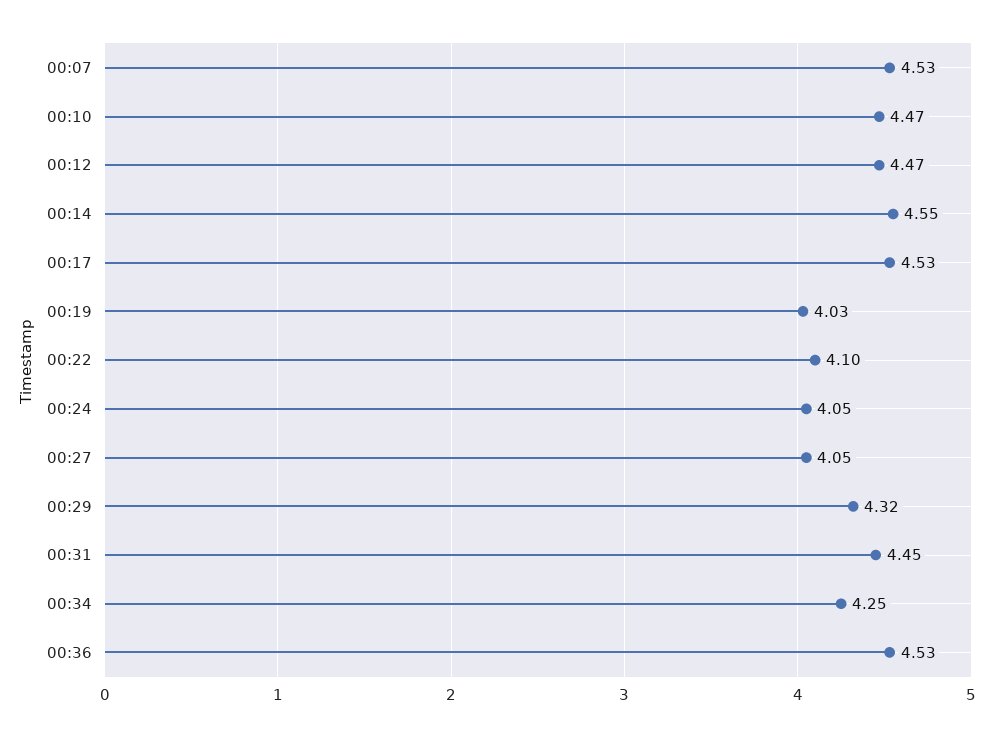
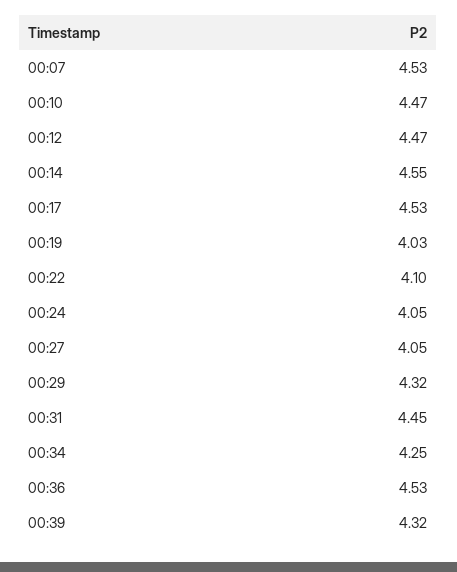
00:39: none -> 4.32

